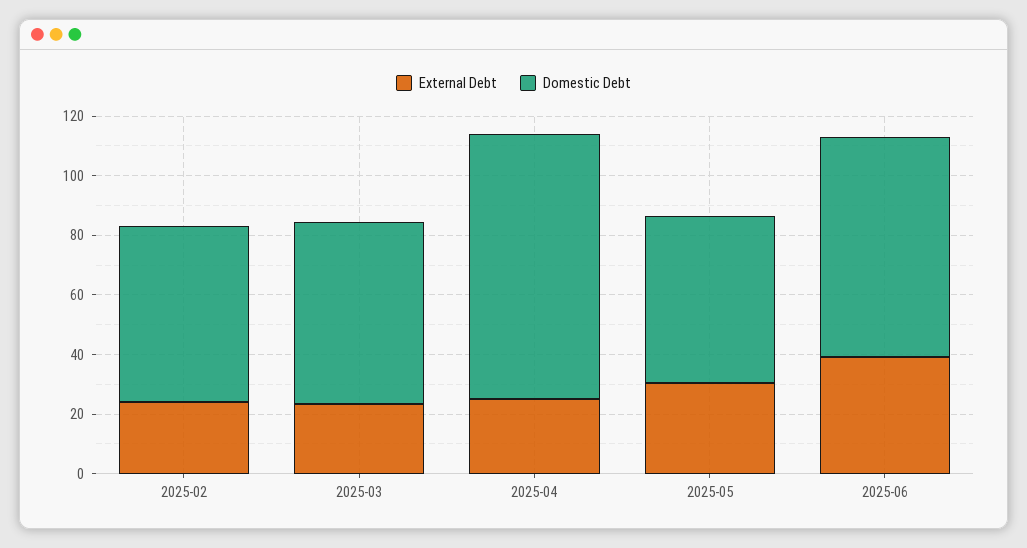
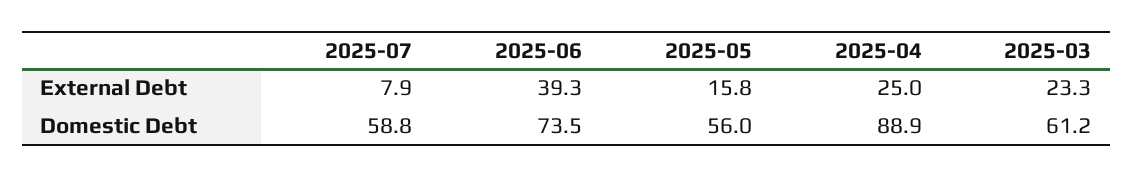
External Debt, 2025-02: 25 -> none
Domestic Debt, 2025-02: 60 -> none
External Debt, 2025-05: 30 -> 15.8
External Debt, 2025-07: none -> 7.9
Domestic Debt, 2025-07: none -> 58.8

